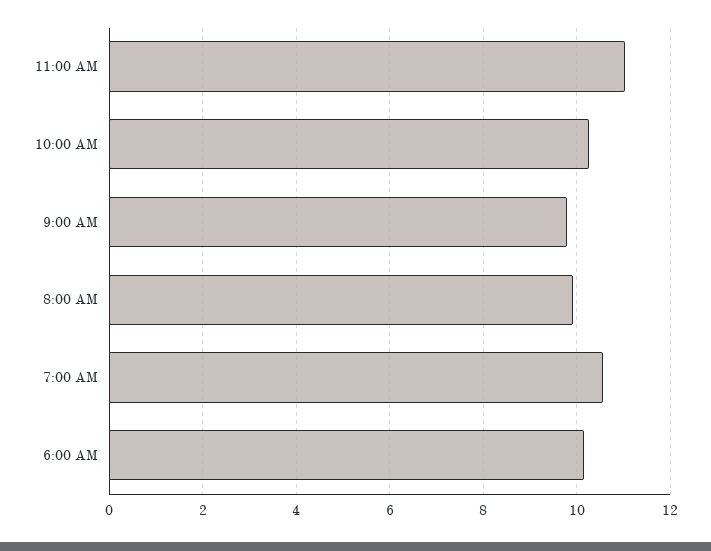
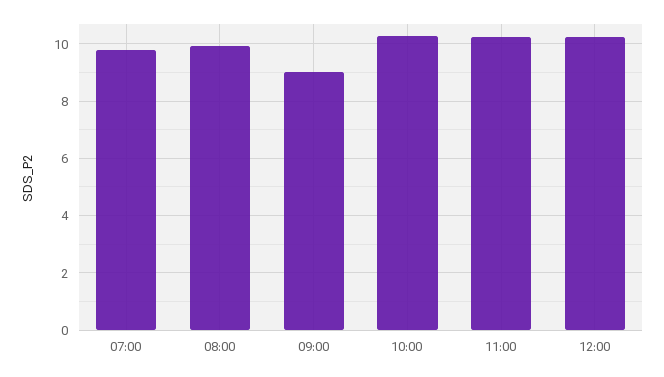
11:00 AM: 11 -> 10.25
9:00 AM: 9.8 -> 9
7:00 AM: 10.6 -> 9.75
6:00 AM: 10.2 -> none
12:00: none -> 10.25

